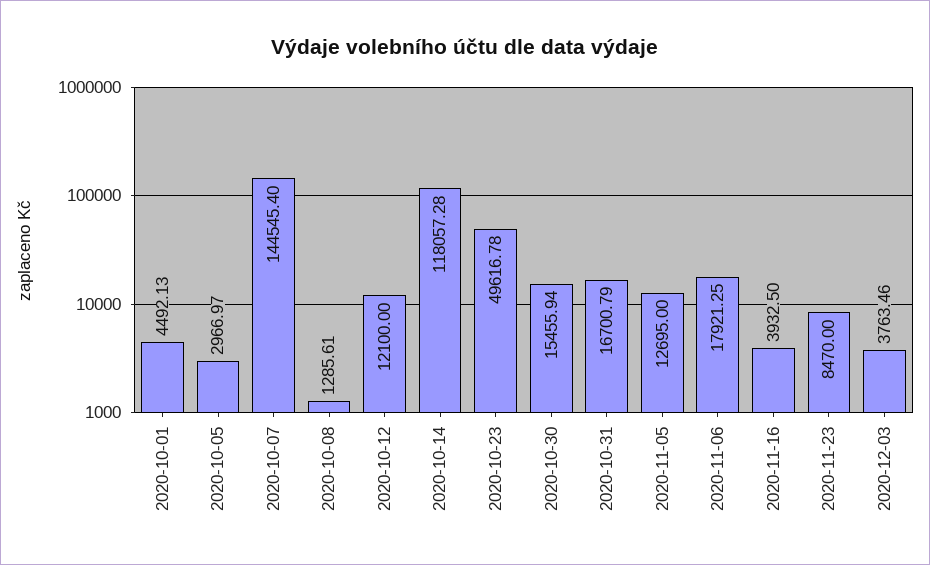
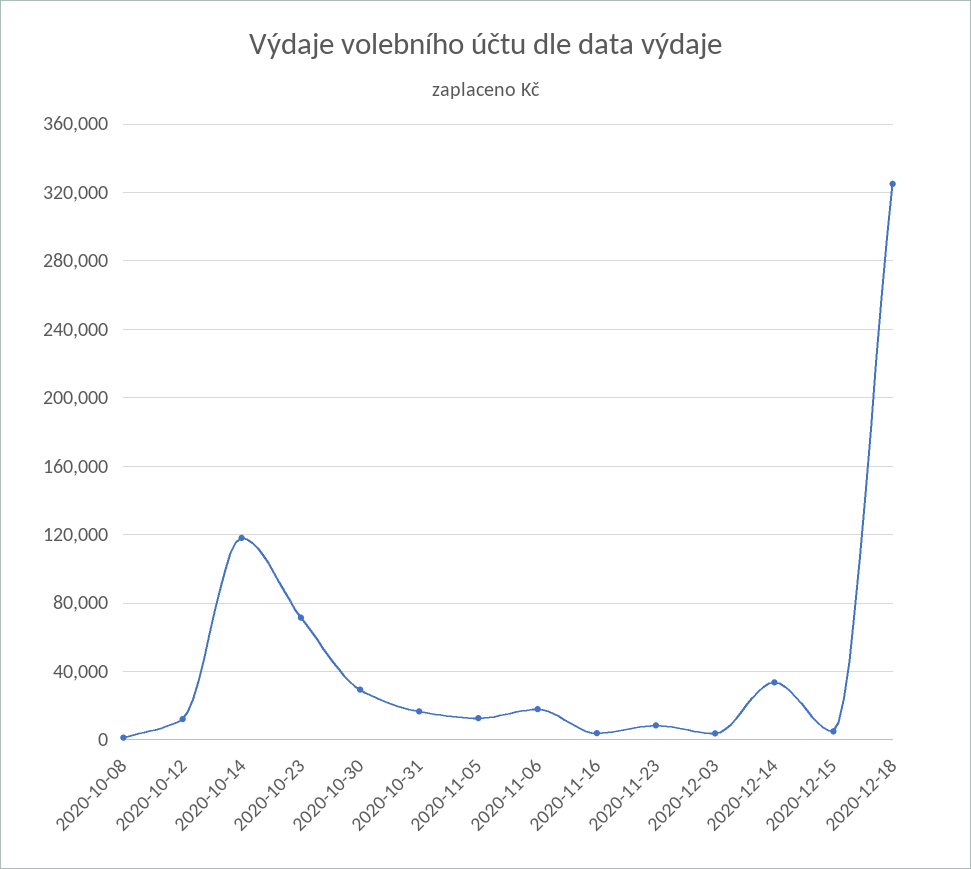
2020-10-01: 4492.13 -> none
2020-10-05: 2966.97 -> none
2020-10-07: 144545.4 -> none
2020-10-23: 49616.78 -> 70000
2020-10-30: 15455.94 -> 30000
2020-12-14: none -> 35000
2020-12-15: none -> 5000
2020-12-18: none -> 325000

